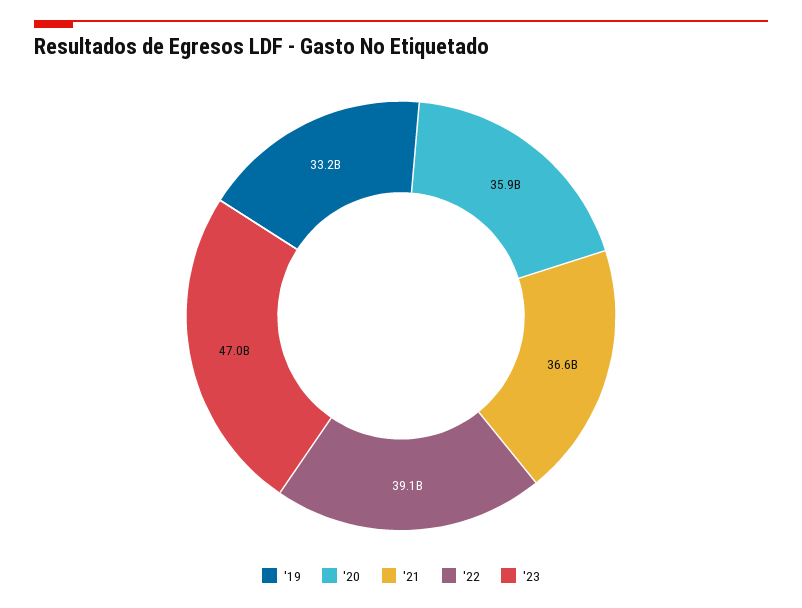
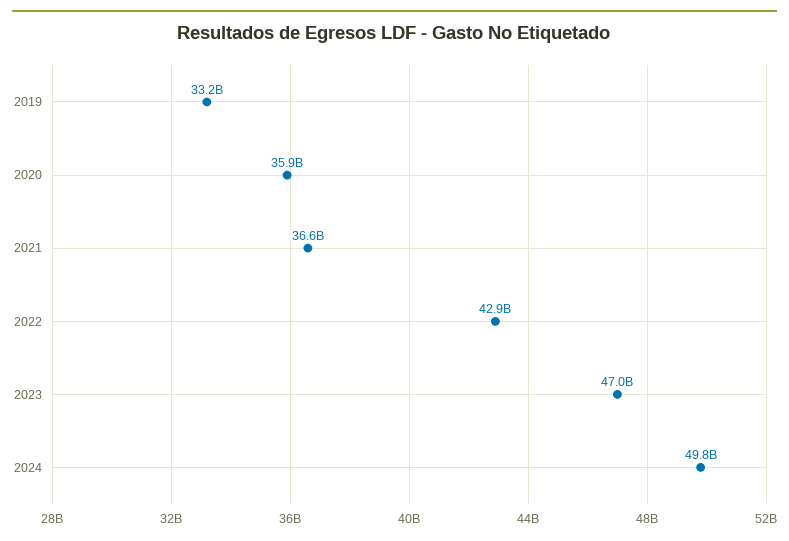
'22: 39100000000 -> 42900000000
2024: none -> 49800000000

